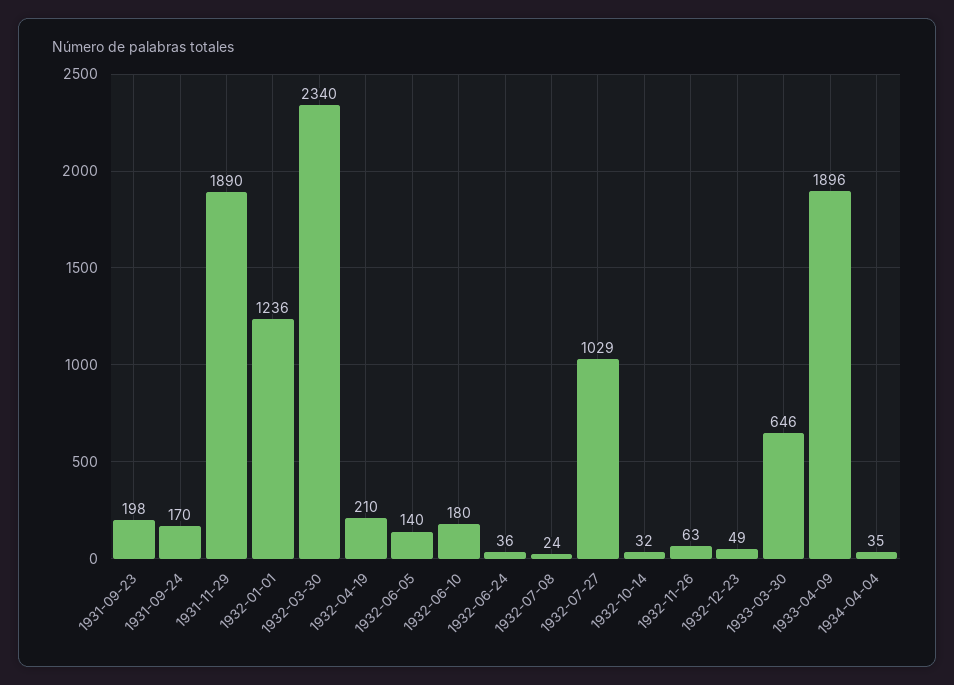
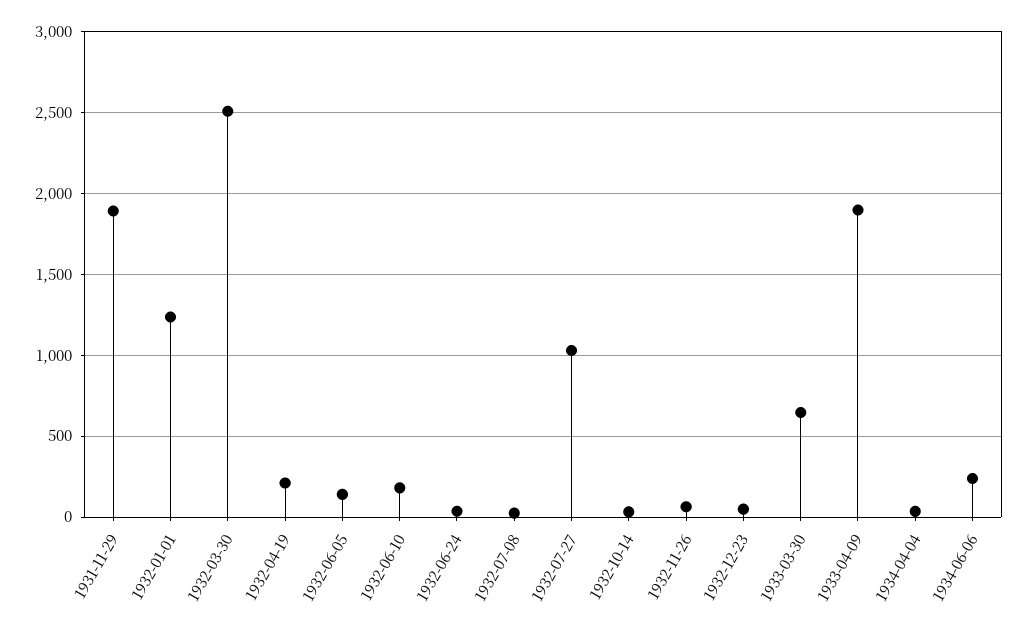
1931-09-23: 198 -> none
1931-09-24: 170 -> none
1932-03-30: 2340 -> 2500
1934-06-06: none -> 250

